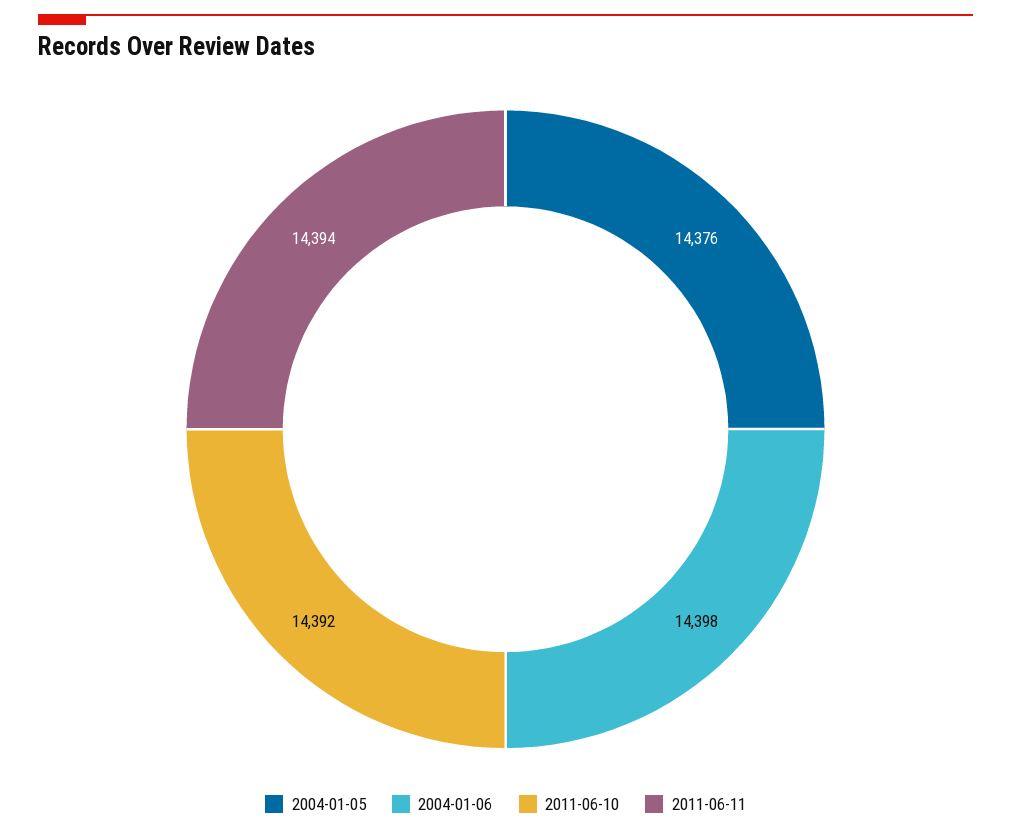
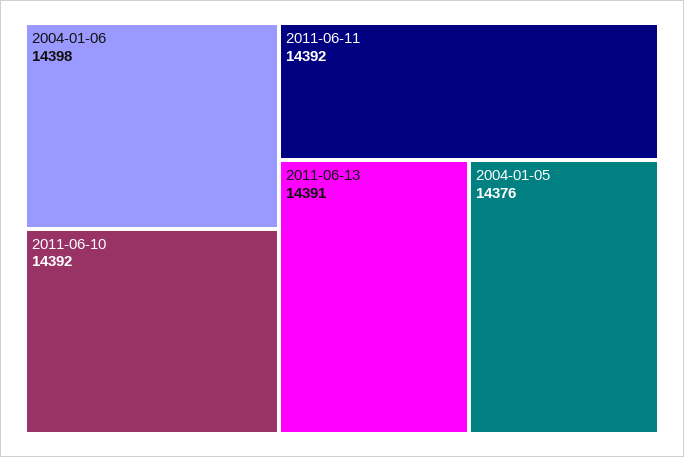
2011-06-11: 14394 -> 14392
2011-06-13: none -> 14391

